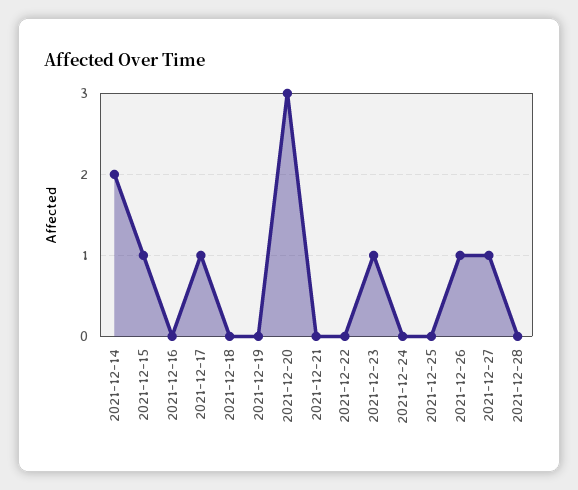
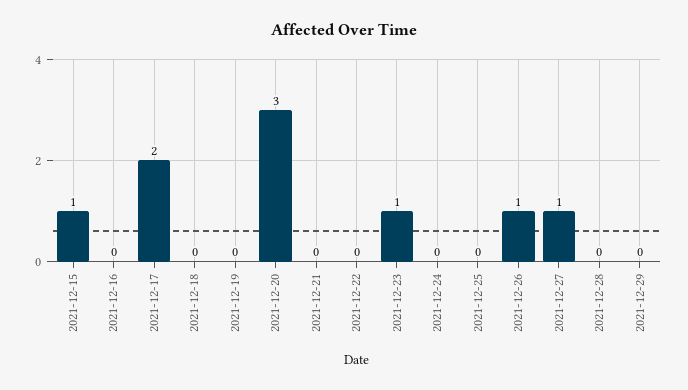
2021-12-14: 2 -> none
2021-12-17: 1 -> 2
2021-12-29: none -> 0

